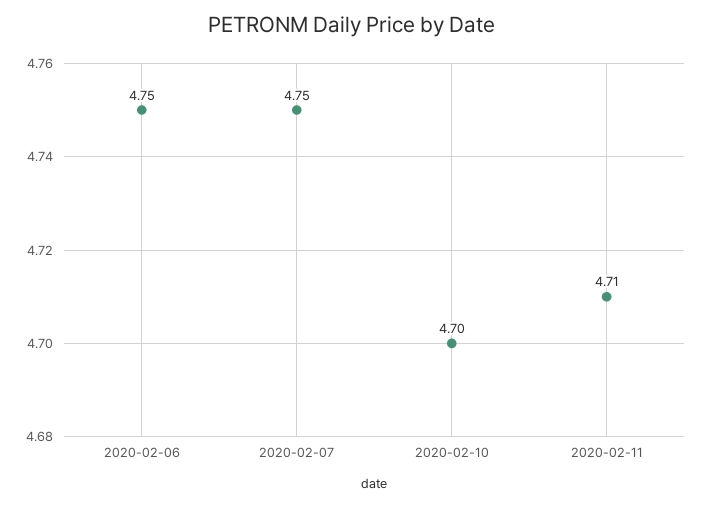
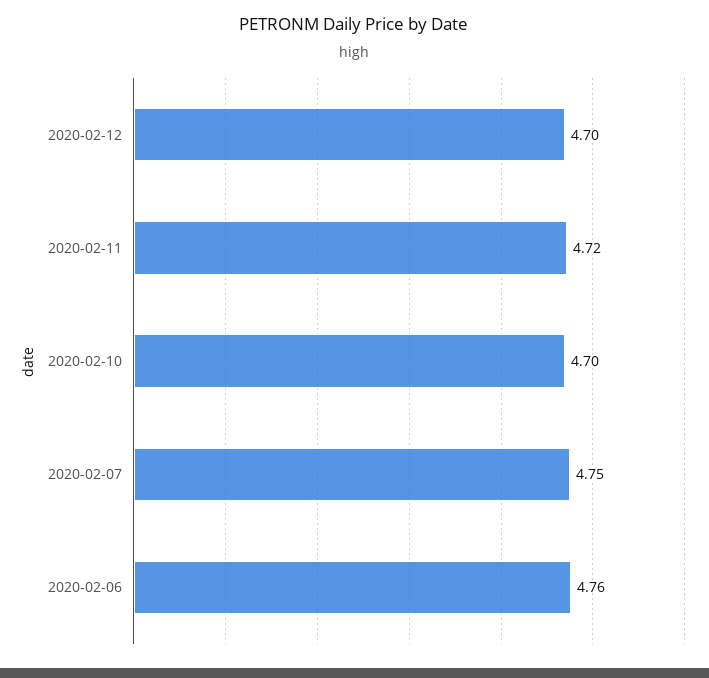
2020-02-06: 4.75 -> 4.76
2020-02-11: 4.71 -> 4.72
2020-02-12: none -> 4.7

